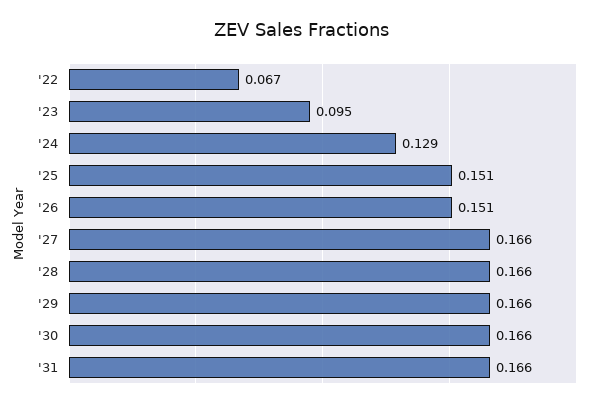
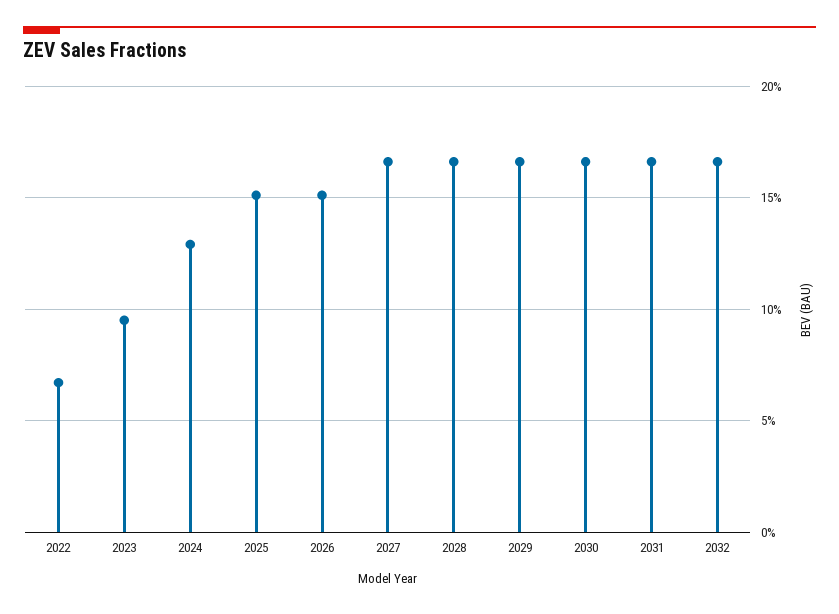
2032: none -> 0.165

